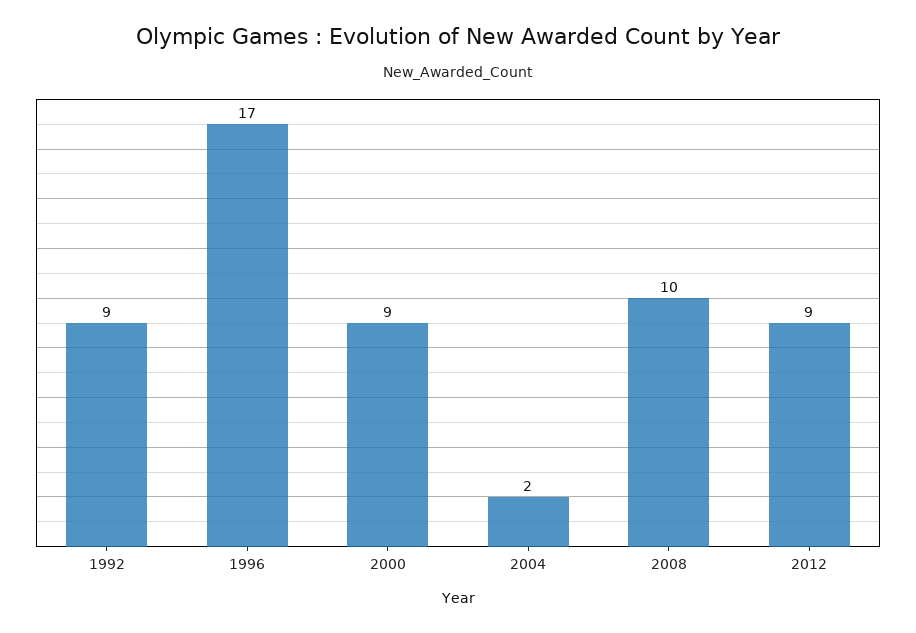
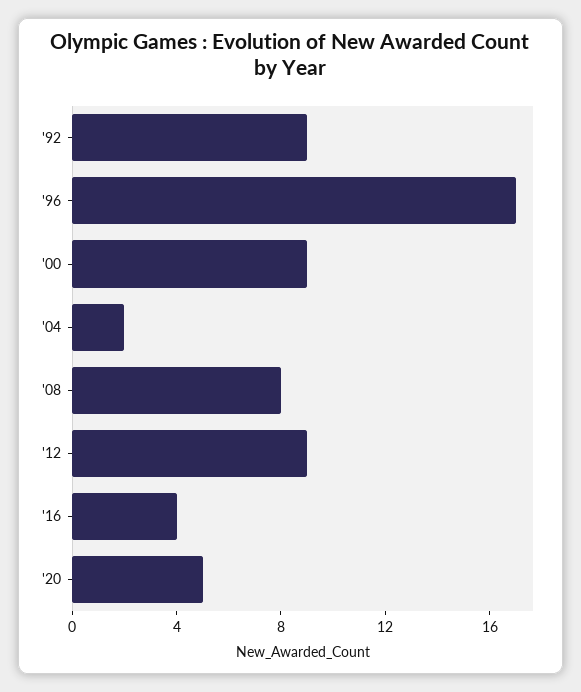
2008: 10 -> 8
'16: none -> 4
'20: none -> 5

